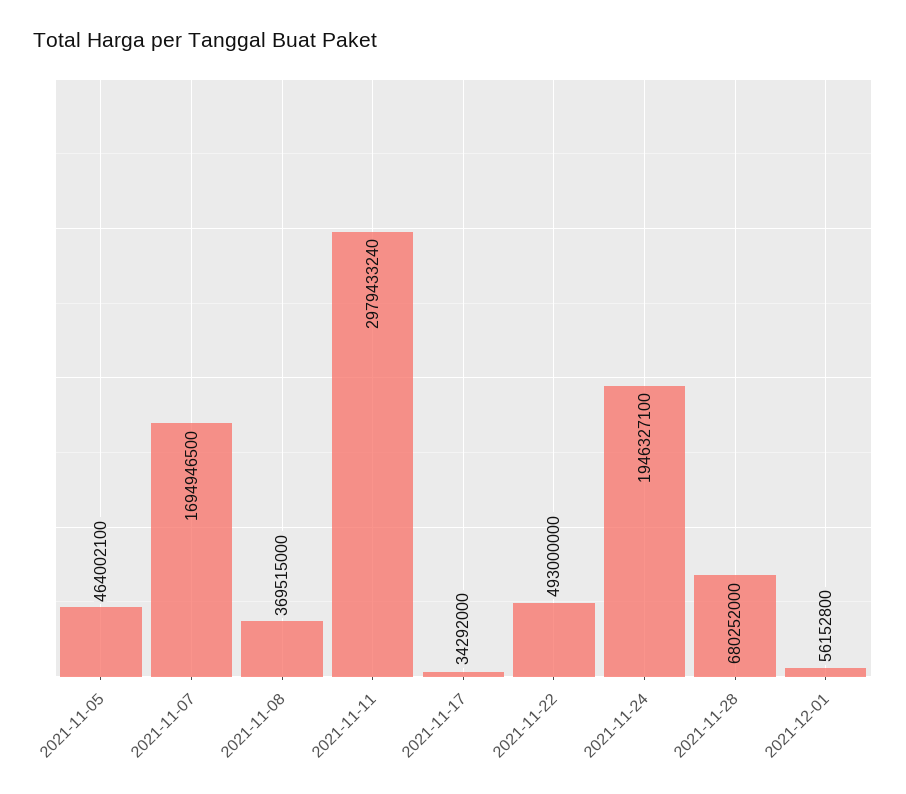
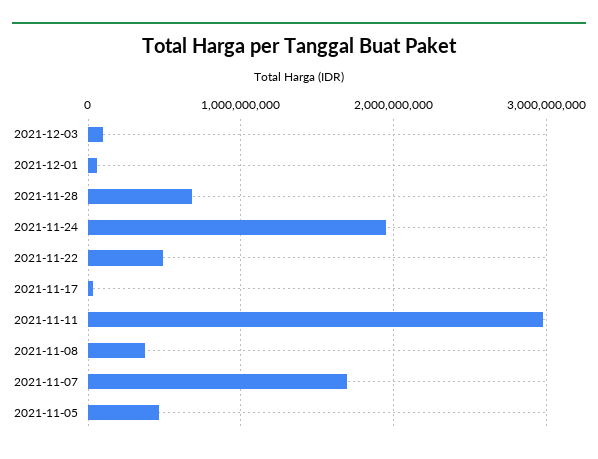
2021-12-03: none -> 100000000

